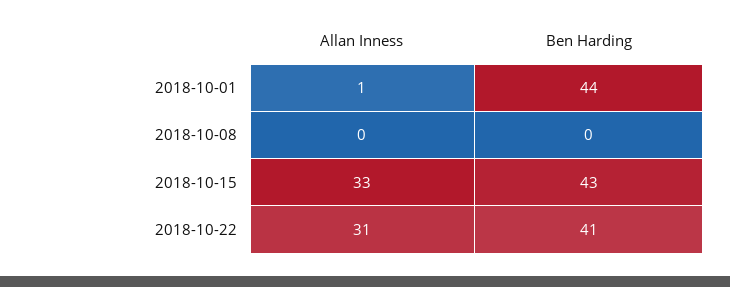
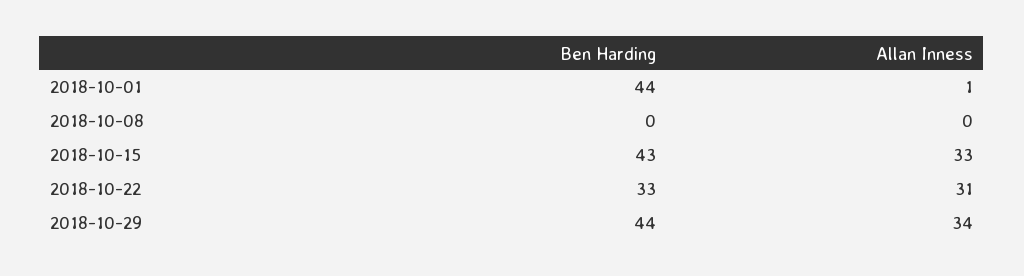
Ben Harding, 2018-10-22: 41 -> 33
Ben Harding, 2018-10-29: none -> 44
Allan Inness, 2018-10-29: none -> 34

